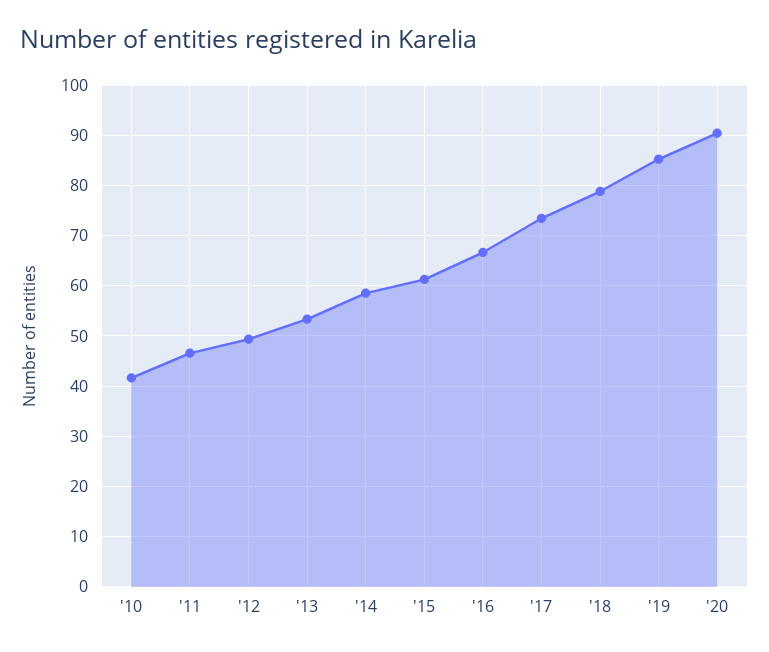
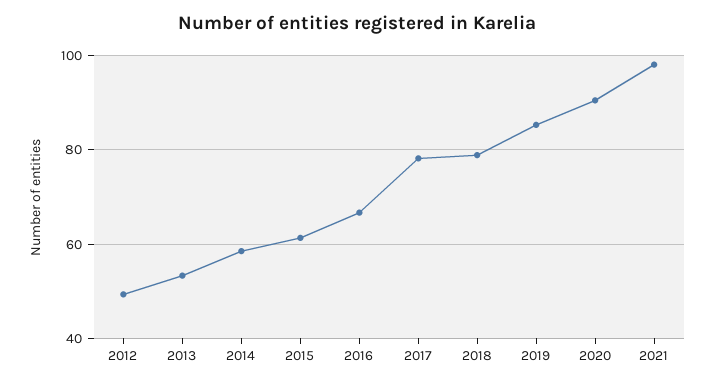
'10: 42 -> none
'11: 46 -> none
'17: 74 -> 78
2021: none -> 98

